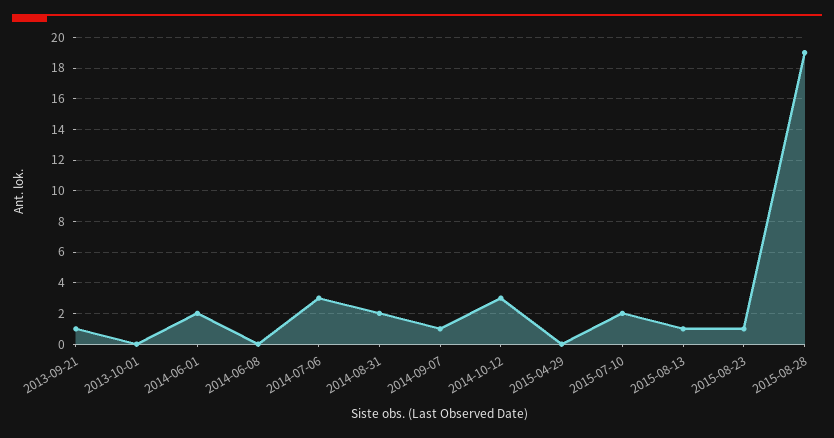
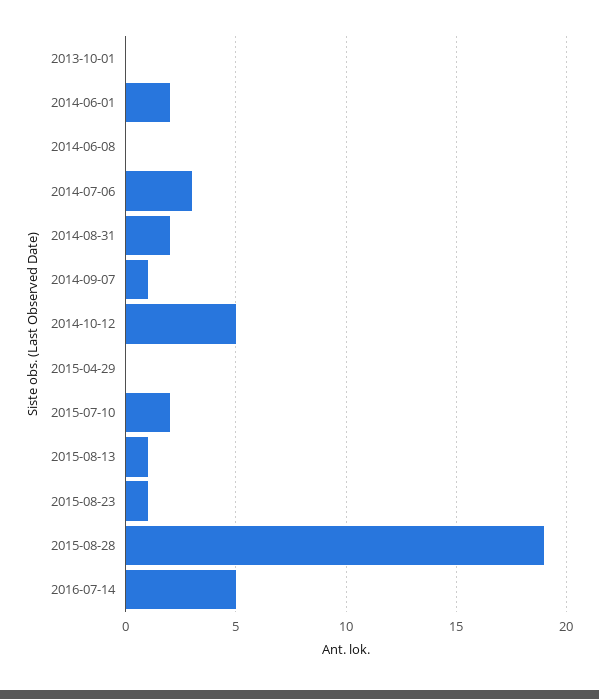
2013-09-21: 1 -> none
2014-10-12: 3 -> 5
2016-07-14: none -> 5

